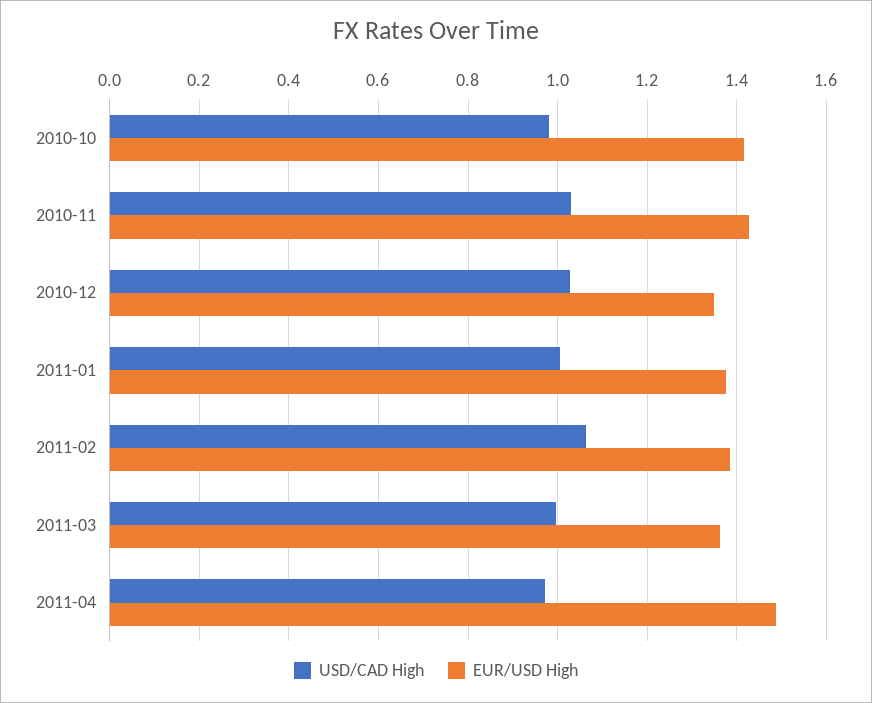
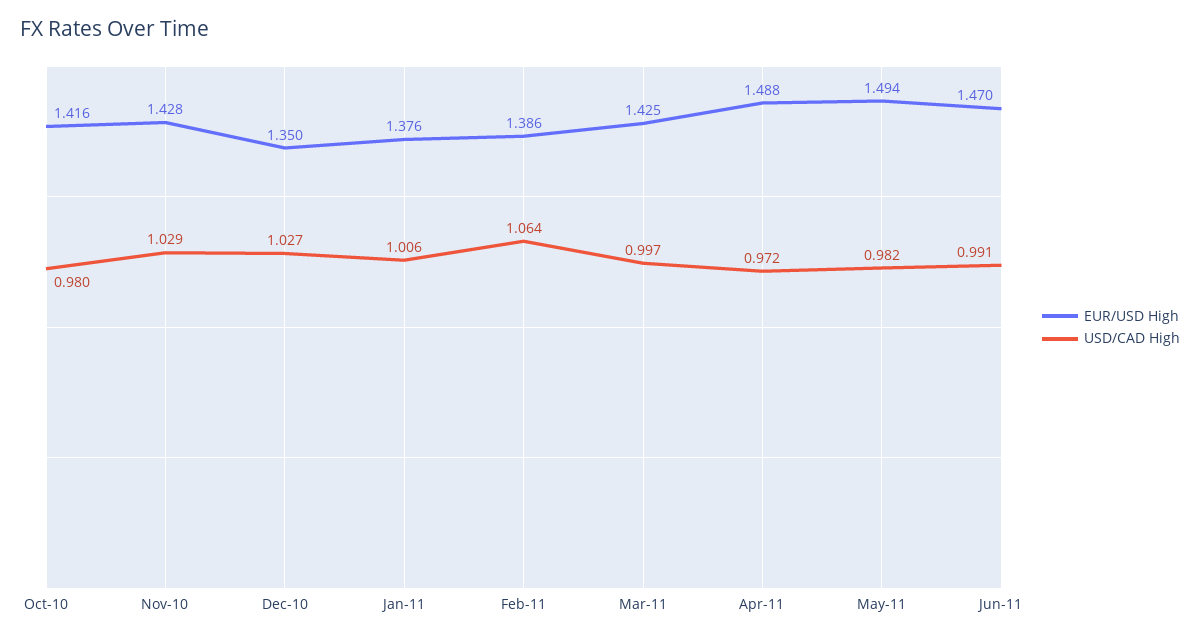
EUR/USD High, 2011-03: 1.36 -> 1.425
EUR/USD High, May-11: none -> 1.494
USD/CAD High, May-11: none -> 0.982
EUR/USD High, Jun-11: none -> 1.47
USD/CAD High, Jun-11: none -> 0.991

